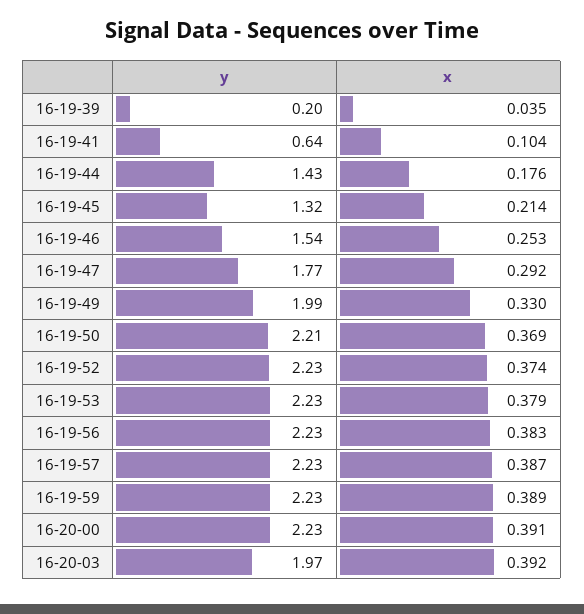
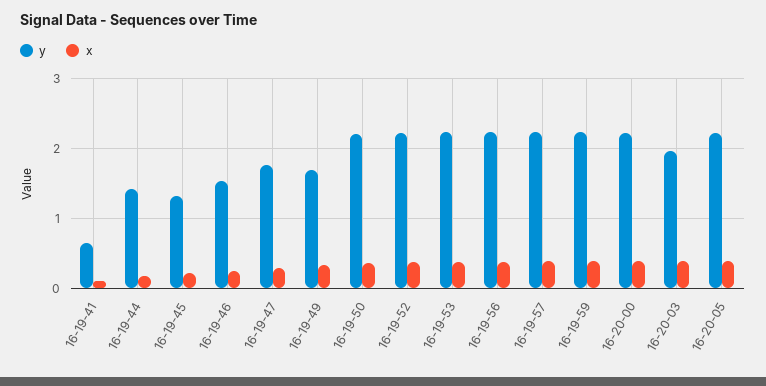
y, 16-19-39: 0.2 -> none
x, 16-19-39: 0.035 -> none
y, 16-19-49: 1.99 -> 1.7
y, 16-20-05: none -> 2.2
x, 16-20-05: none -> 0.4

